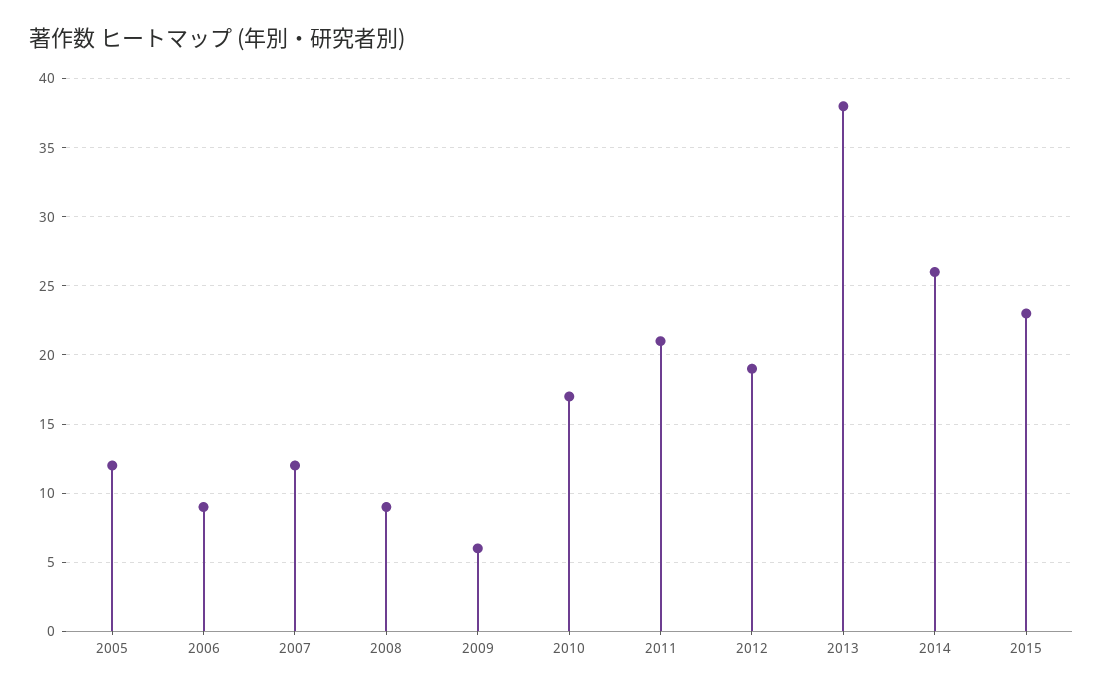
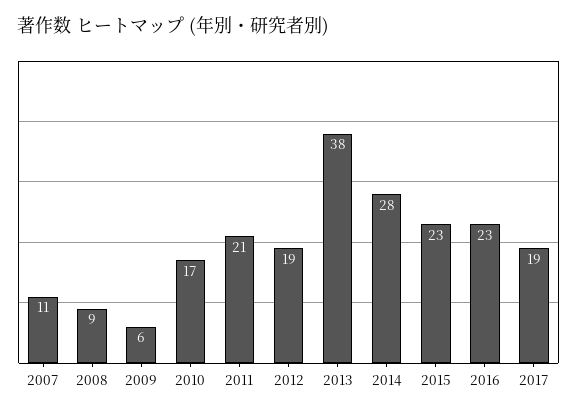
2005: 12 -> none
2006: 9 -> none
2007: 12 -> 11
2014: 26 -> 28
2016: none -> 23
2017: none -> 19

